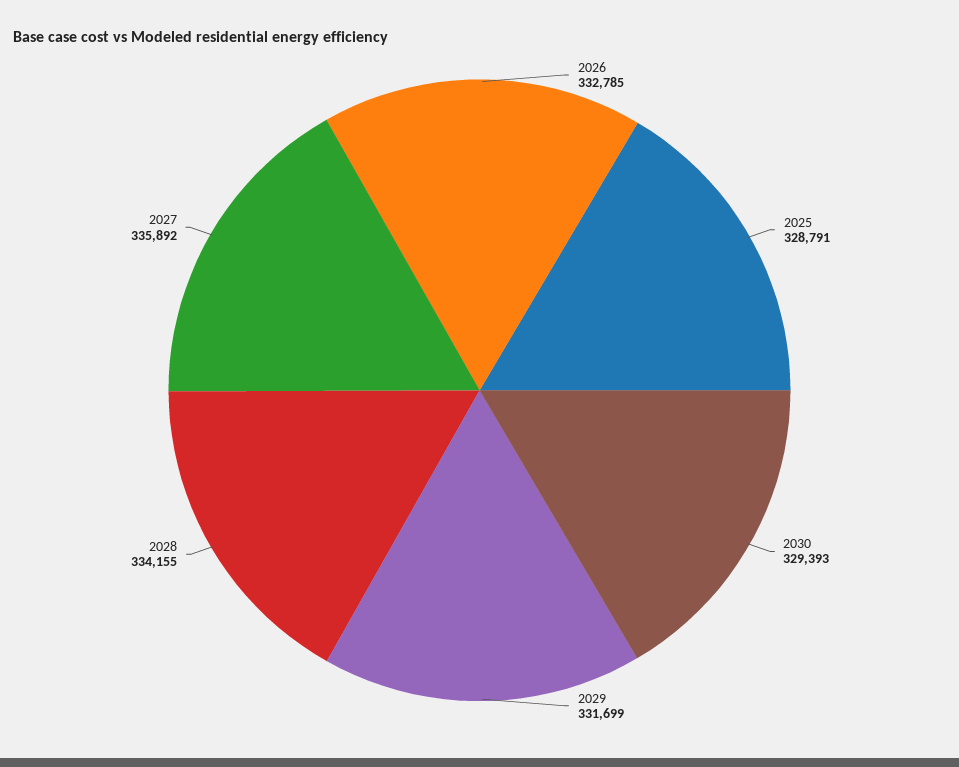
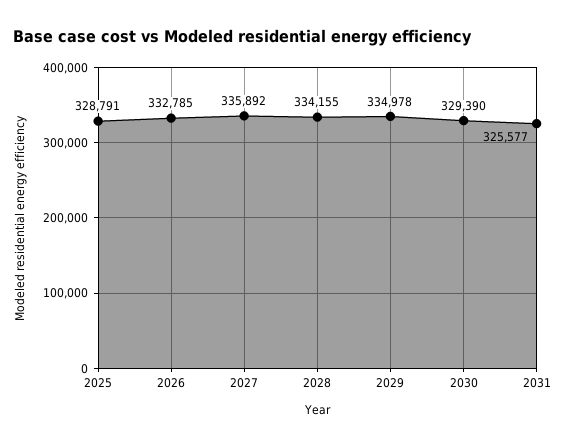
2030: 329393 -> 329390
2029: 331699 -> 334978
2031: none -> 325577

